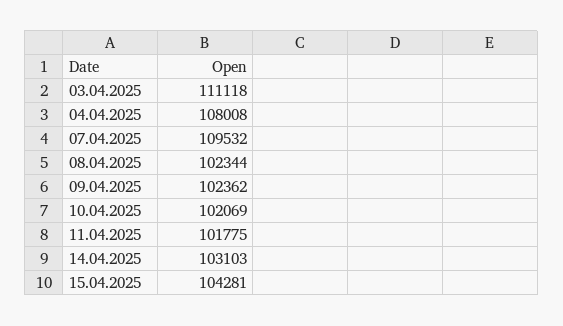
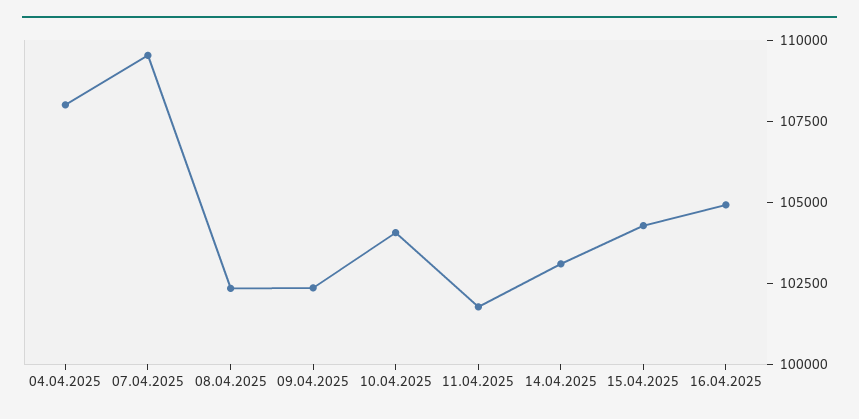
03.04.2025: 111118 -> none
10.04.2025: 102069 -> 104000
16.04.2025: none -> 105000

